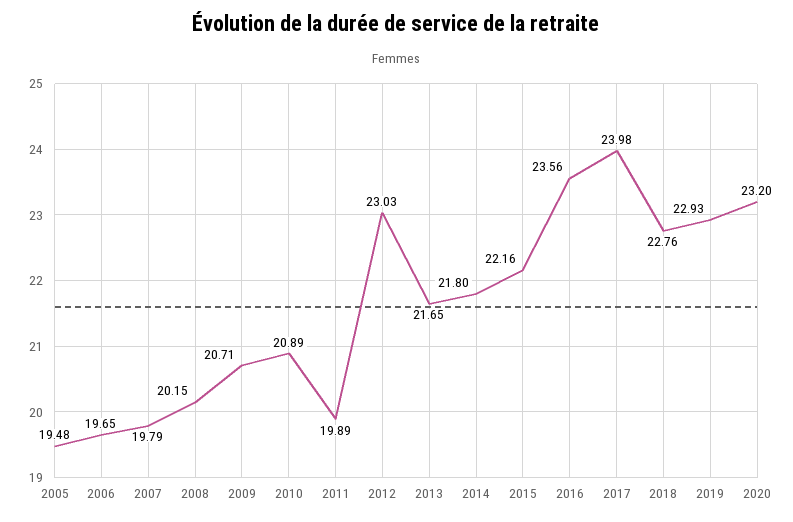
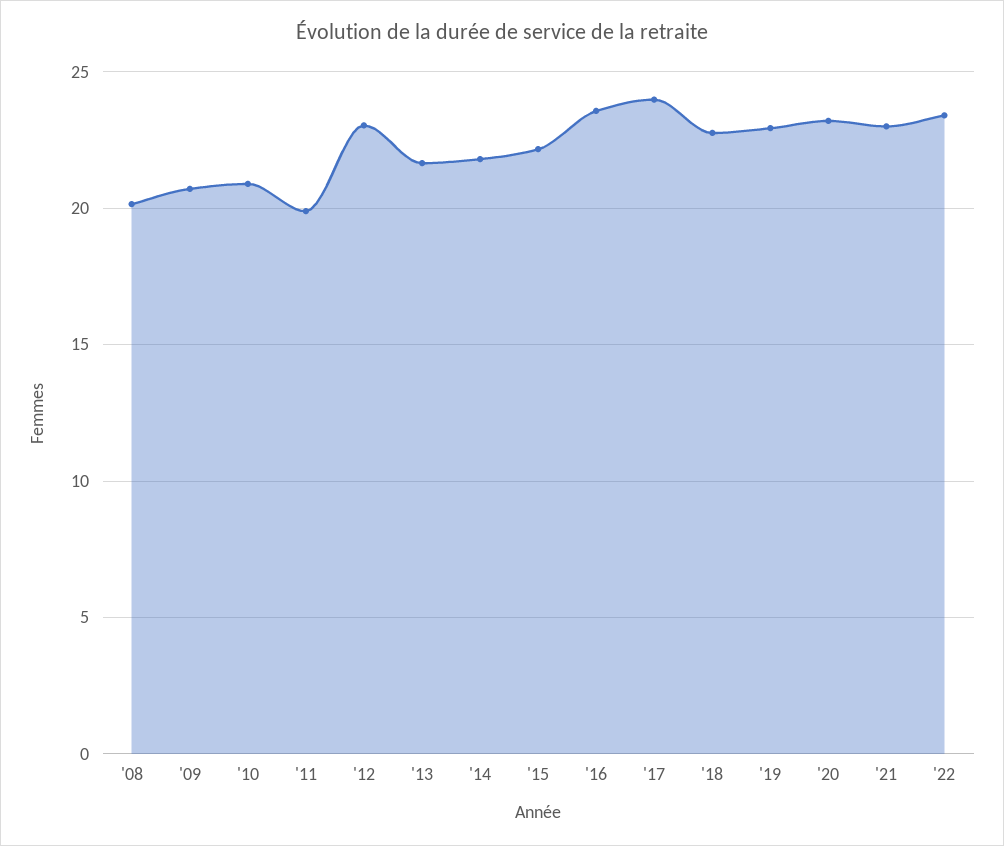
2005: 19.48 -> none
2006: 19.65 -> none
2007: 19.79 -> none
'21: none -> 23
'22: none -> 23.5

